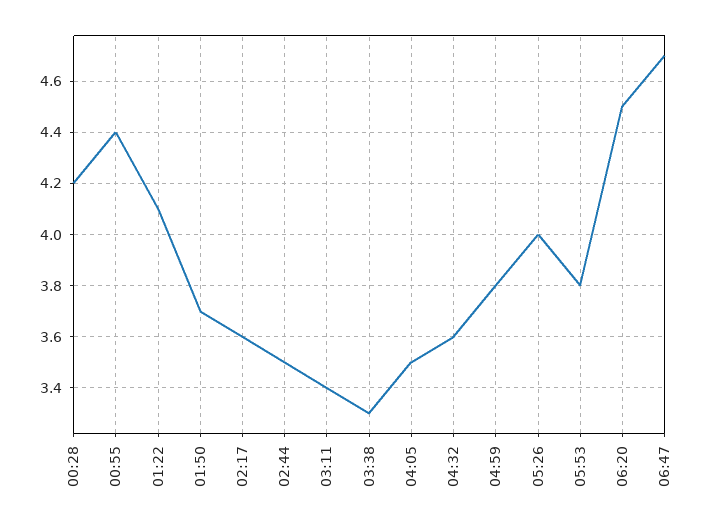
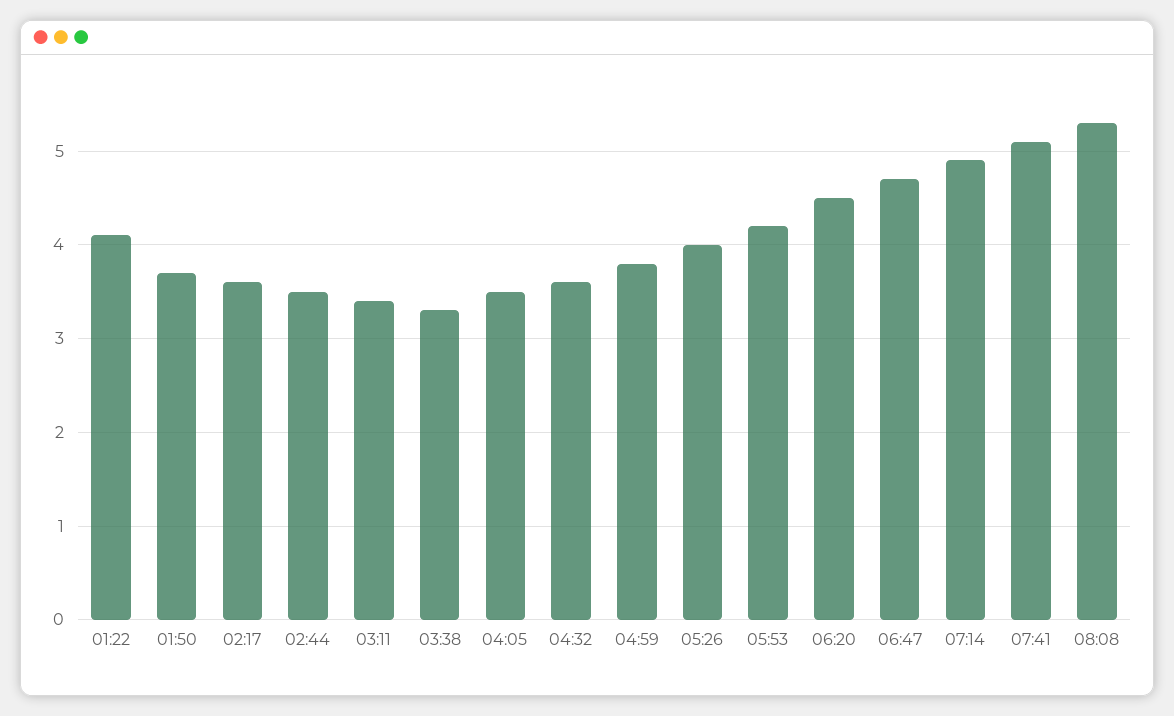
00:28: 4.2 -> none
00:55: 4.4 -> none
05:53: 3.8 -> 4.2
07:14: none -> 4.9
07:41: none -> 5.1
08:08: none -> 5.3

